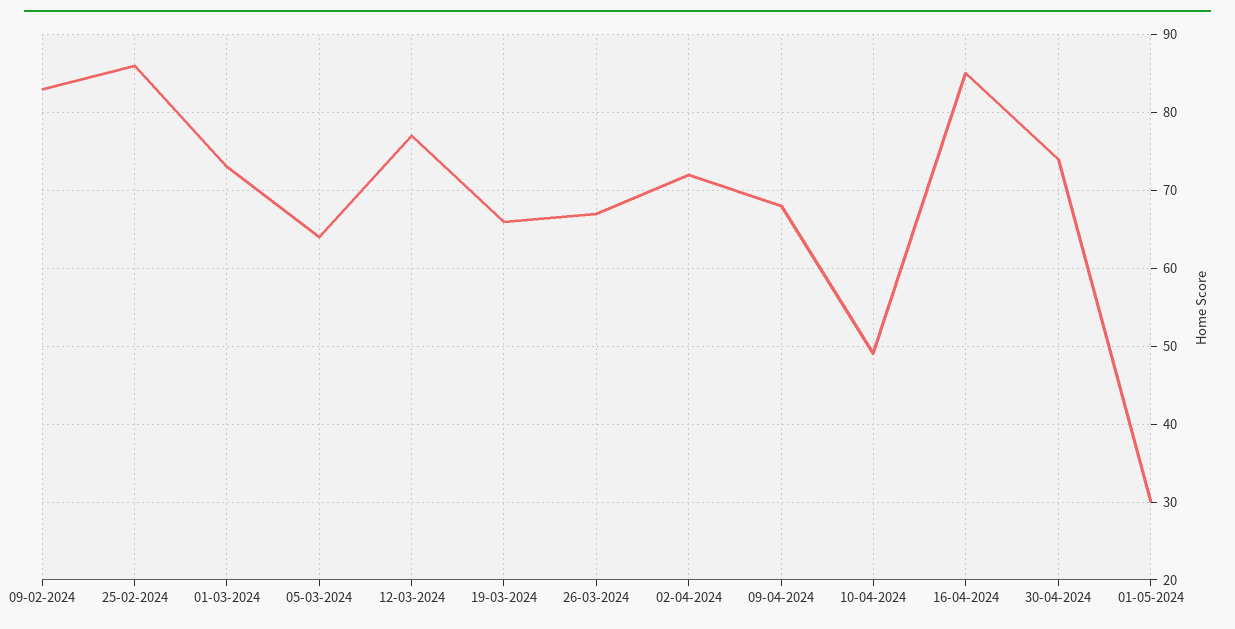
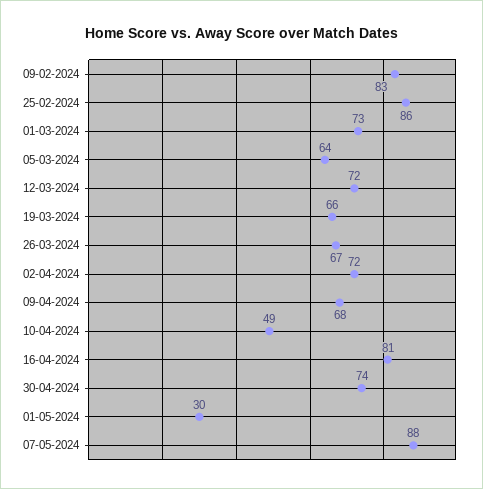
12-03-2024: 77 -> 72
16-04-2024: 85 -> 81
07-05-2024: none -> 88

